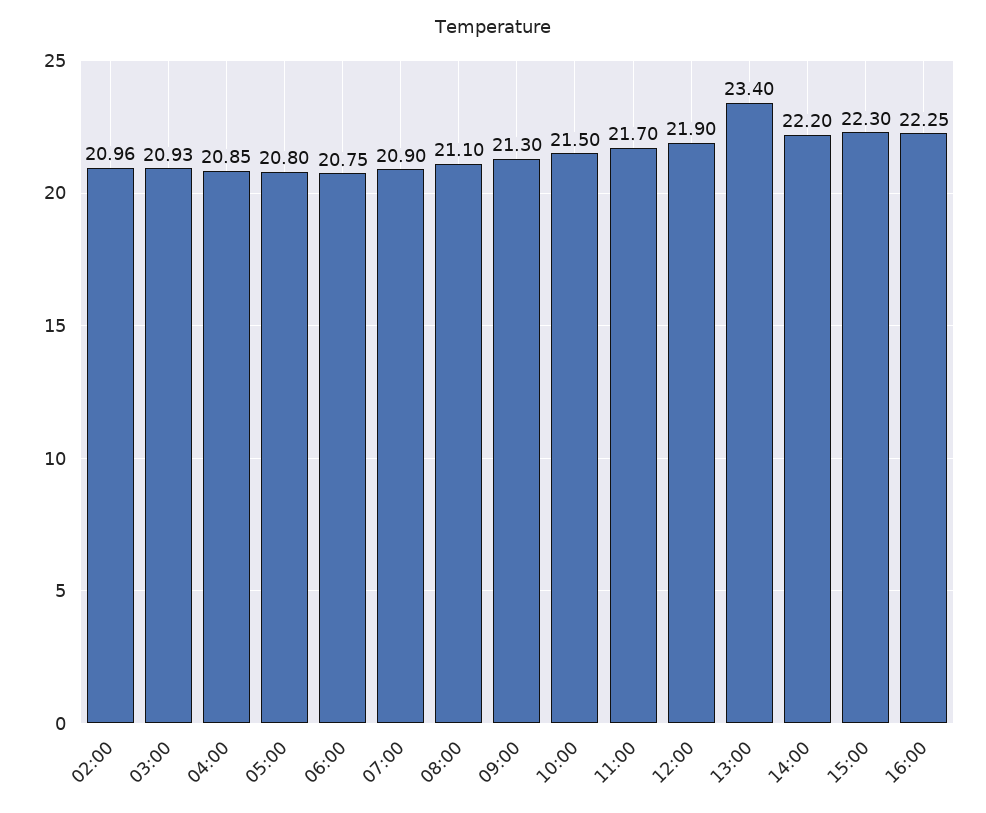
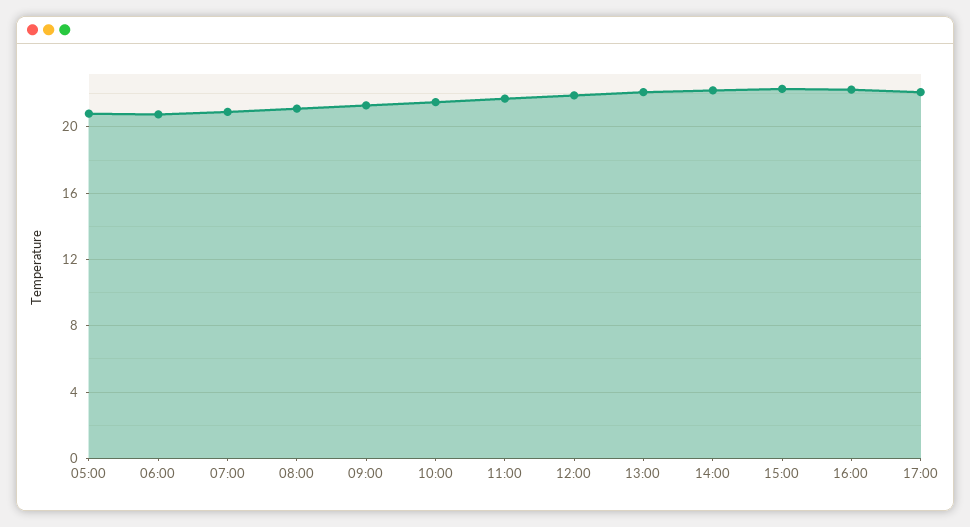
02:00: 20.96 -> none
03:00: 20.93 -> none
04:00: 20.85 -> none
13:00: 23.4 -> 22
17:00: none -> 22

